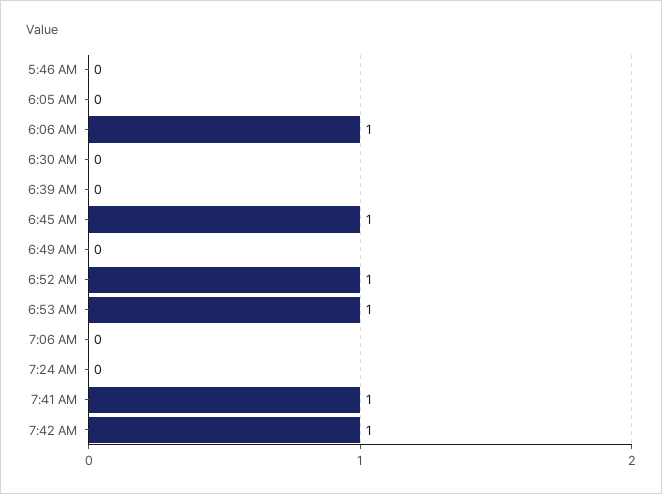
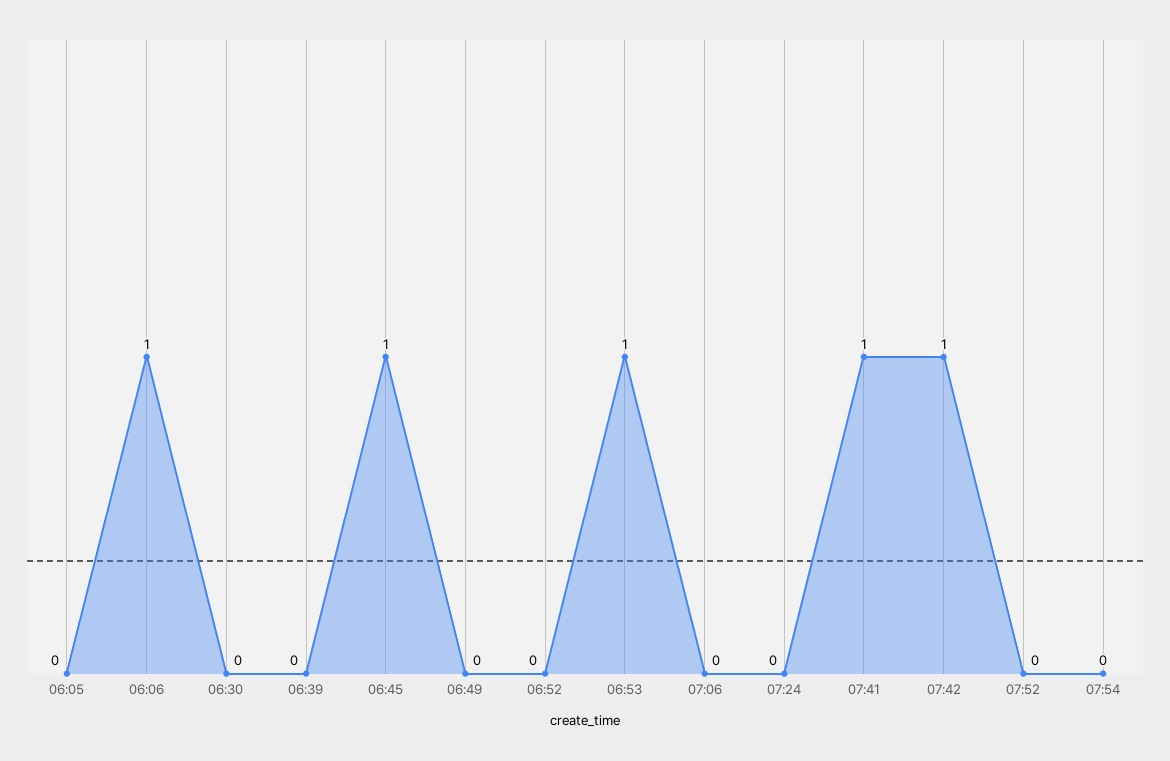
5:46 AM: 0 -> none
6:52 AM: 1 -> 0
07:52: none -> 0
07:54: none -> 0

